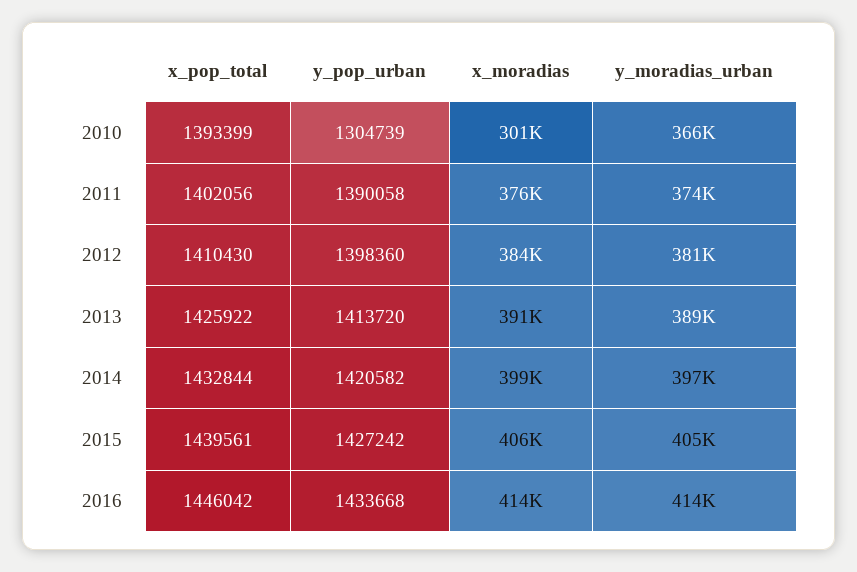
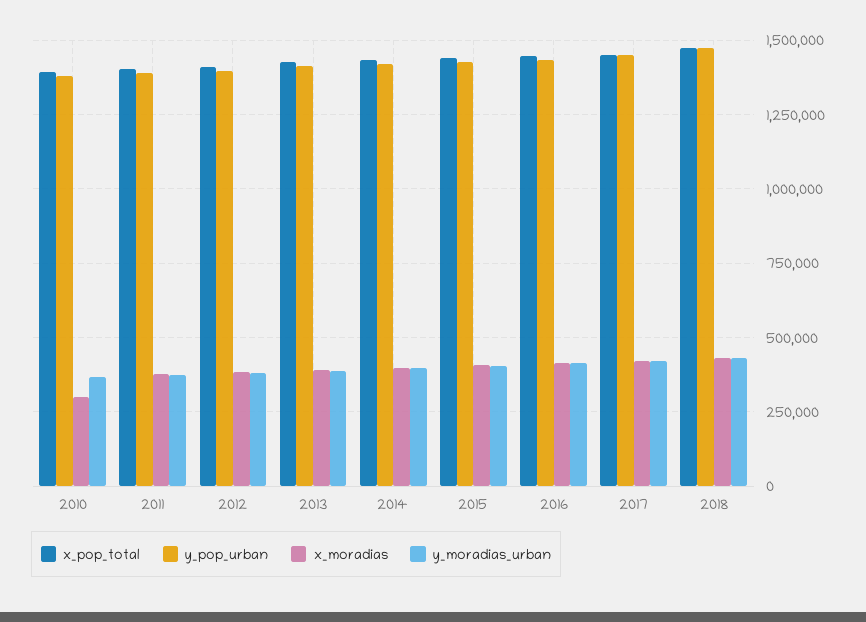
y_pop_urban, 2010: 1304739 -> 1375000
x_pop_total, 2017: none -> 1450000
y_pop_urban, 2017: none -> 1450000
x_moradias, 2017: none -> 425000
y_moradias_urban, 2017: none -> 425000
x_pop_total, 2018: none -> 1475000
y_pop_urban, 2018: none -> 1475000
x_moradias, 2018: none -> 425000
y_moradias_urban, 2018: none -> 425000

